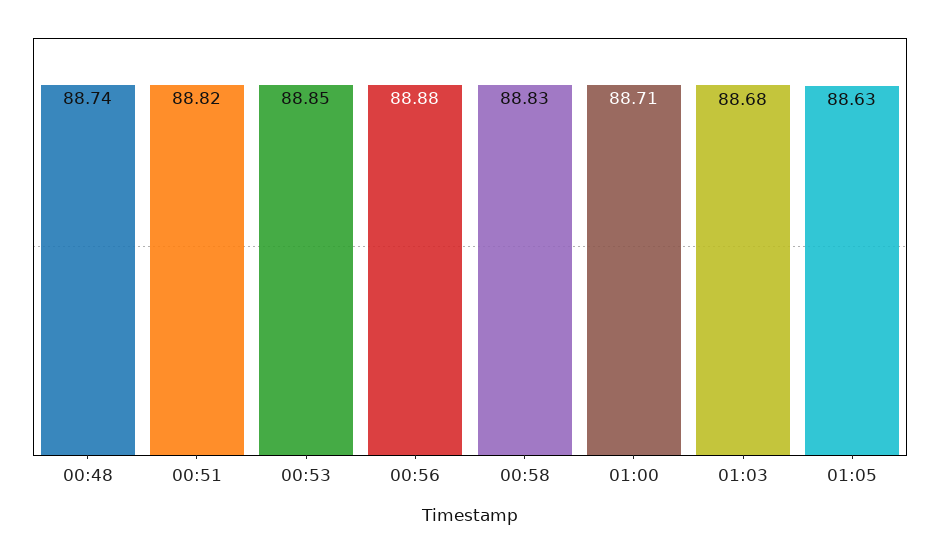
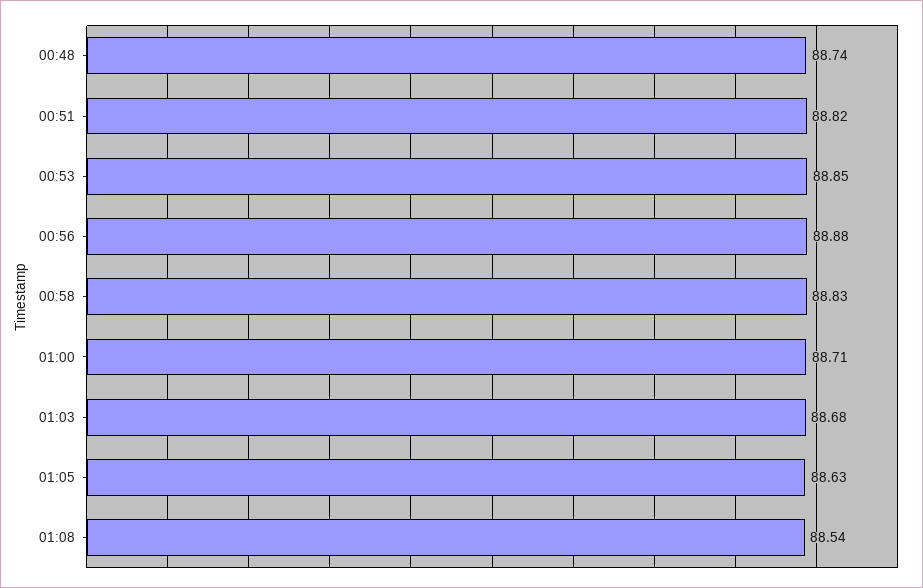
01:08: none -> 88.54

